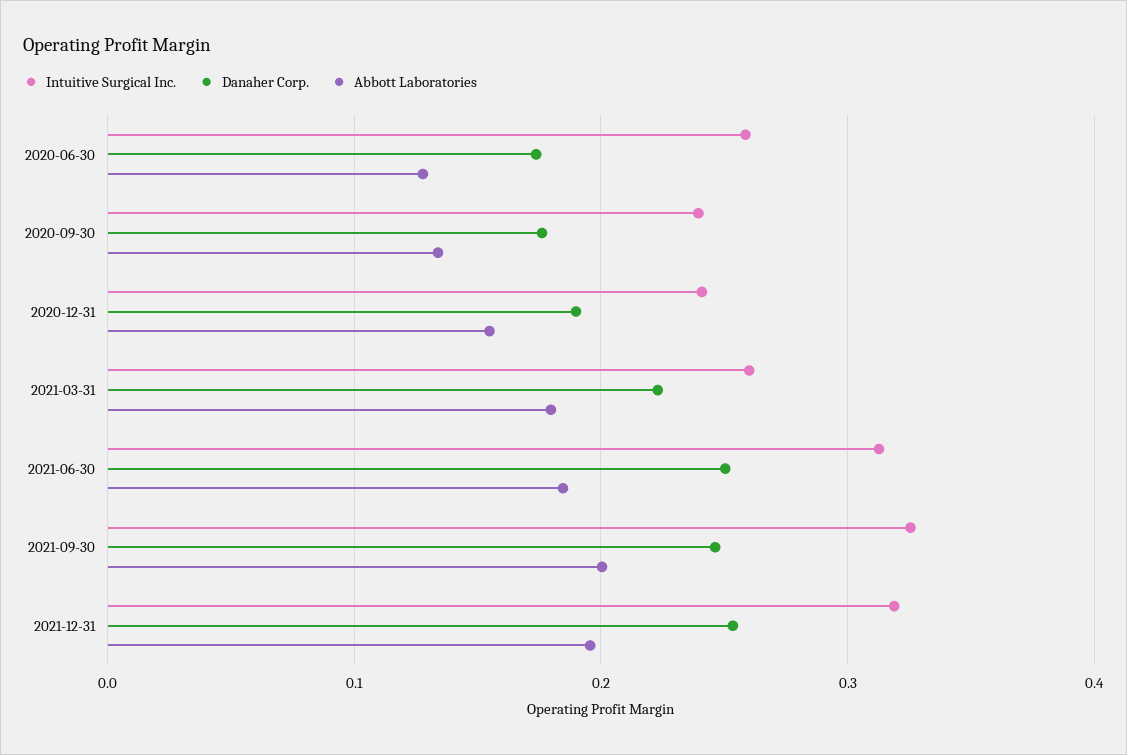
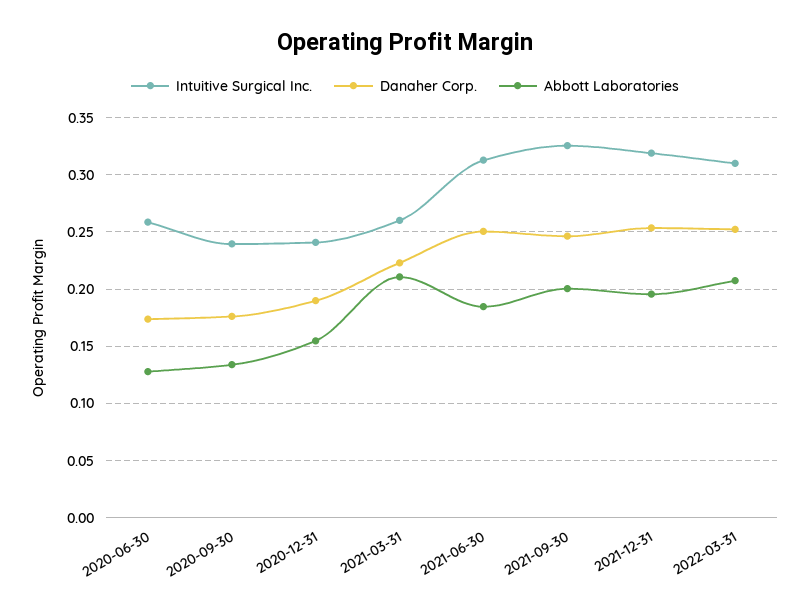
Abbott Laboratories, 2021-03-31: 0.18 -> 0.21
Intuitive Surgical Inc., 2022-03-31: none -> 0.31
Danaher Corp., 2022-03-31: none -> 0.25
Abbott Laboratories, 2022-03-31: none -> 0.21

